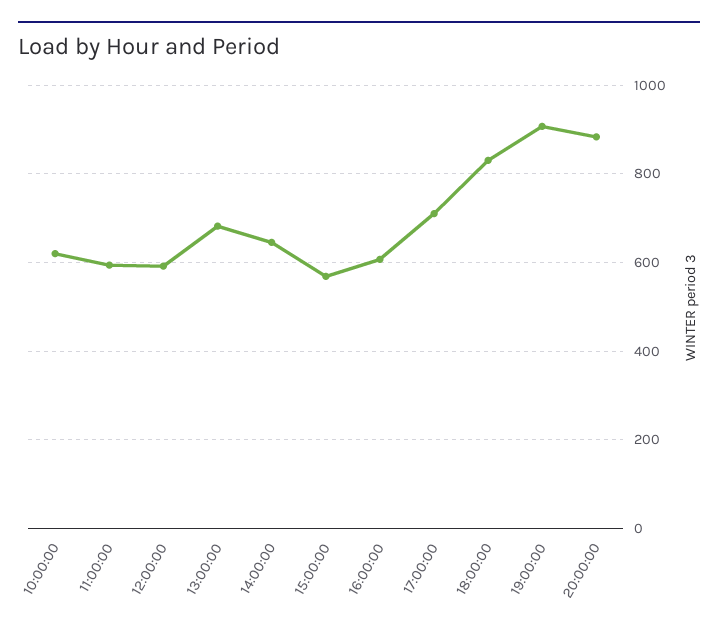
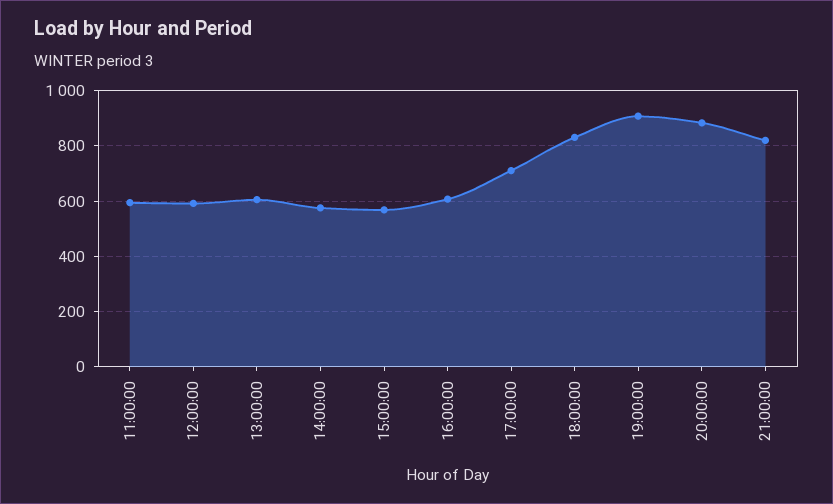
10:00:00: 620 -> none
13:00:00: 680 -> 600
14:00:00: 640 -> 575
21:00:00: none -> 825

